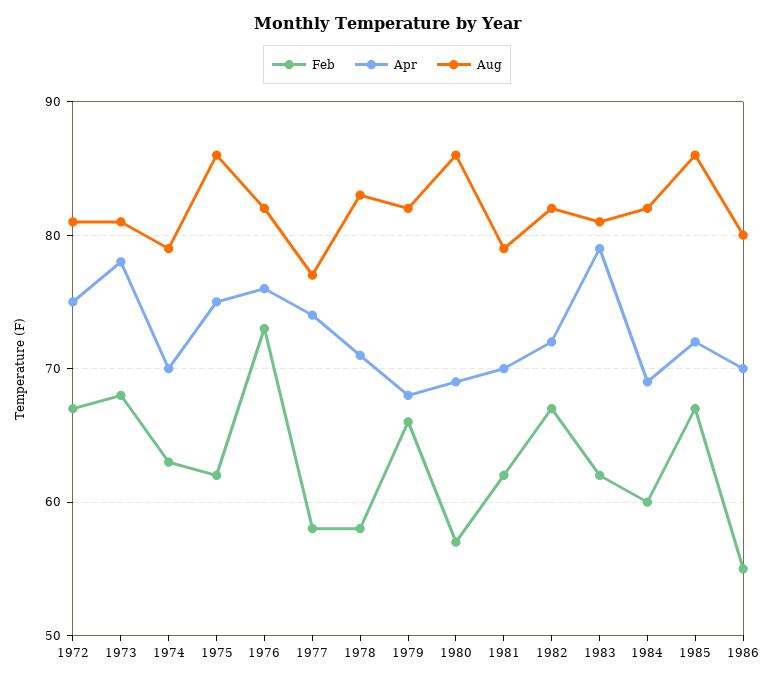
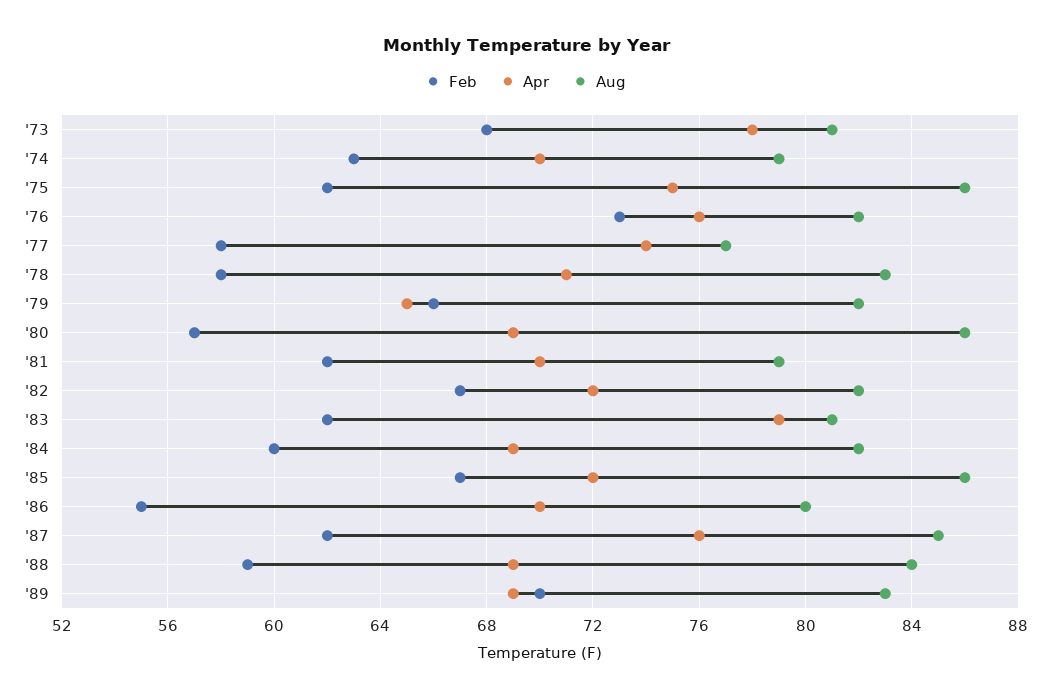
Feb, 1972: 67 -> none
Apr, 1972: 75 -> none
Aug, 1972: 81 -> none
Apr, 1979: 68 -> 65
Feb, '87: none -> 62
Apr, '87: none -> 76
Aug, '87: none -> 85
Feb, '88: none -> 59
Apr, '88: none -> 69
Aug, '88: none -> 84
Feb, '89: none -> 70
Apr, '89: none -> 69
Aug, '89: none -> 83

